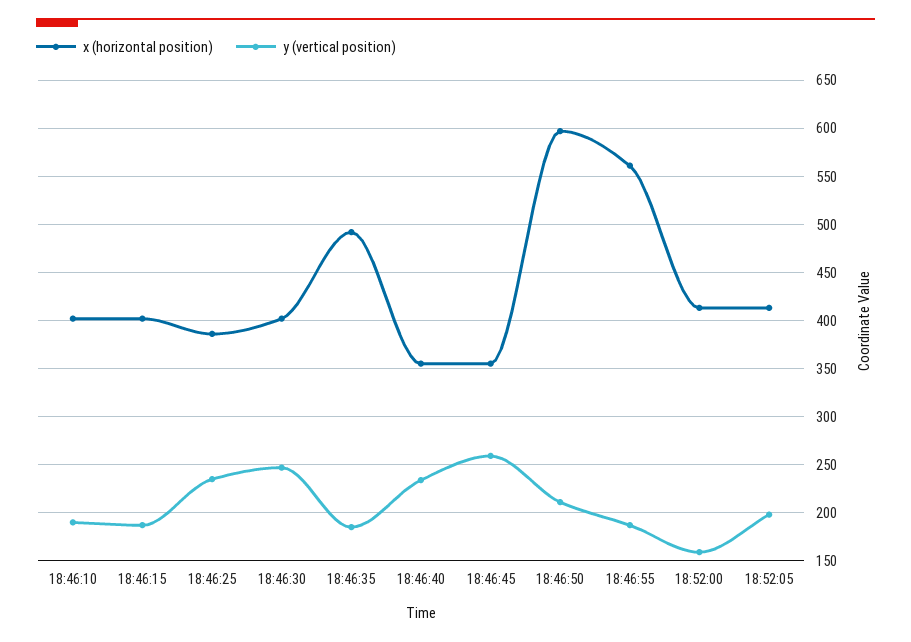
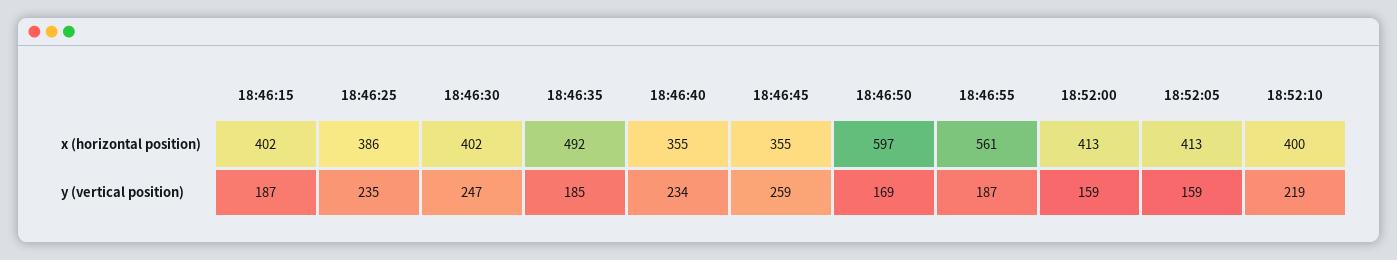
x (horizontal position), 18:46:10: 400 -> none
y (vertical position), 18:46:10: 190 -> none
y (vertical position), 18:46:50: 210 -> 169
y (vertical position), 18:52:05: 200 -> 159
x (horizontal position), 18:52:10: none -> 400
y (vertical position), 18:52:10: none -> 219

